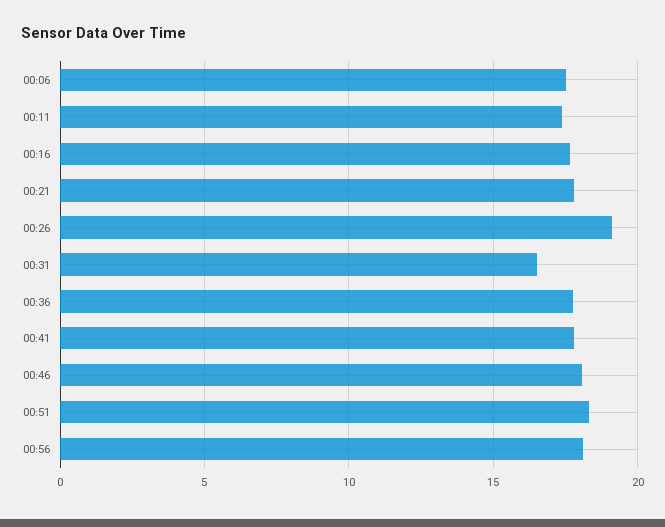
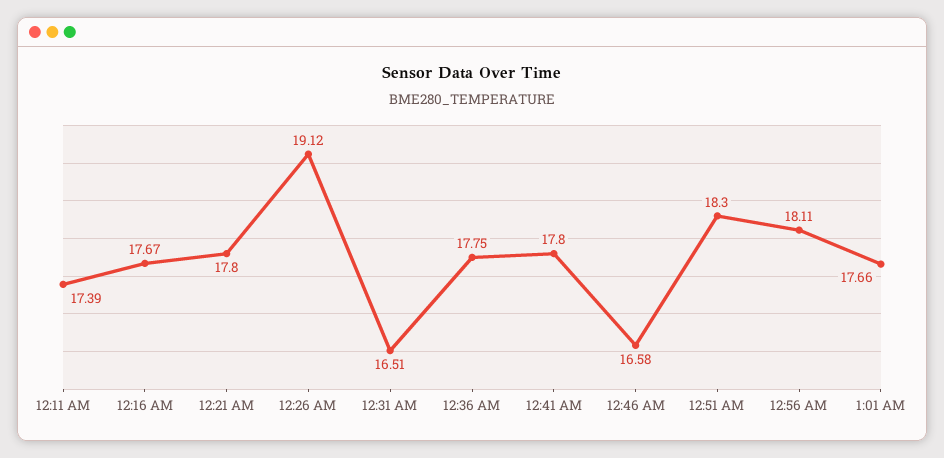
00:06: 17.5 -> none
00:46: 18 -> 16.58
1:01 AM: none -> 17.66

